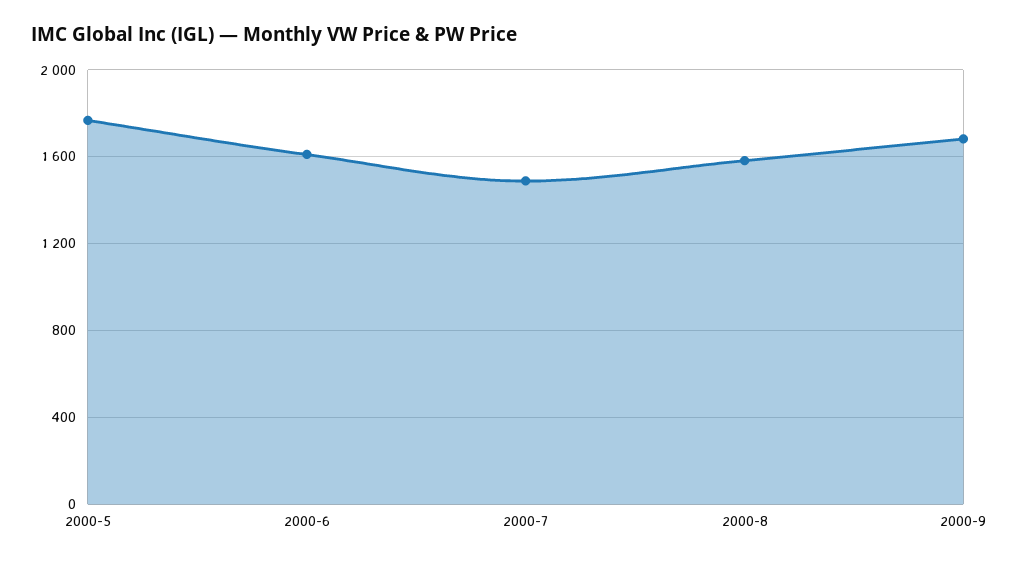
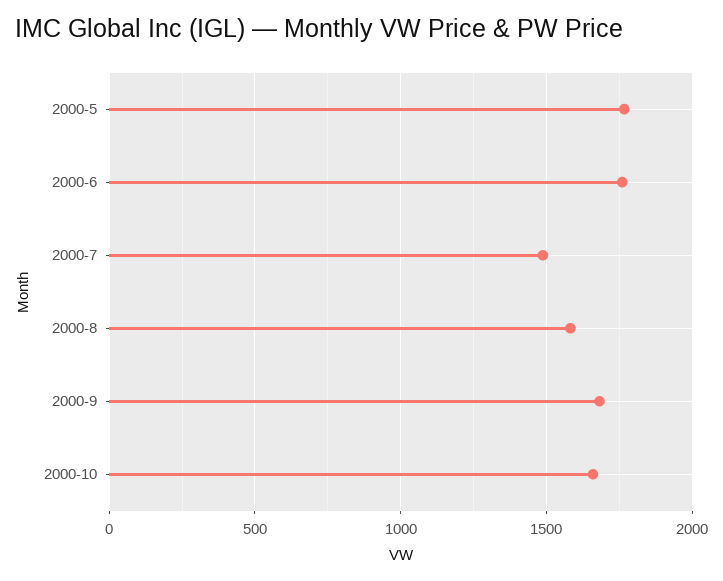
2000-6: 1600 -> 1750
2000-10: none -> 1650

